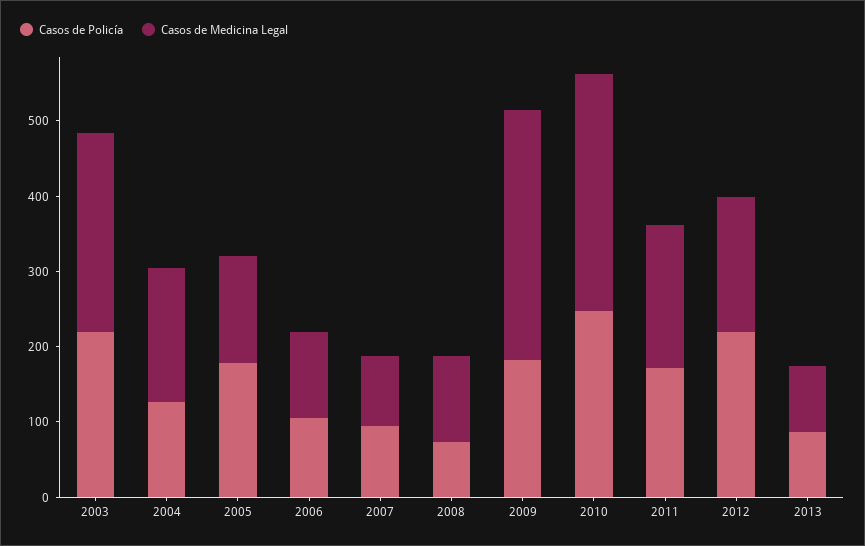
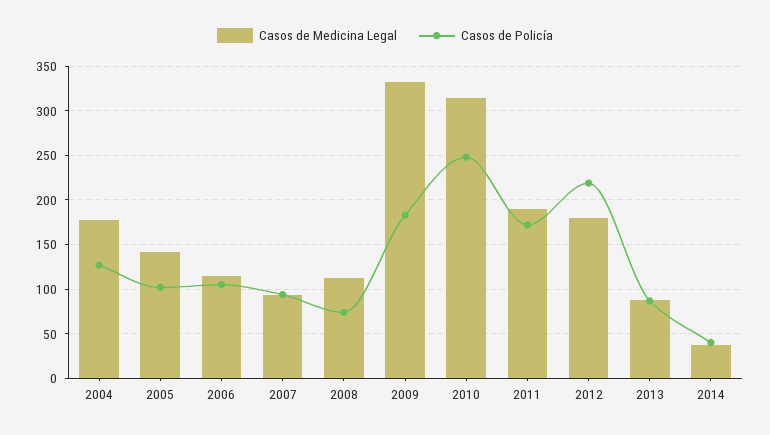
Casos de Policía, 2003: 220 -> none
Casos de Medicina Legal, 2003: 260 -> none
Casos de Policía, 2005: 180 -> 100
Casos de Medicina Legal, 2014: none -> 40
Casos de Policía, 2014: none -> 40

